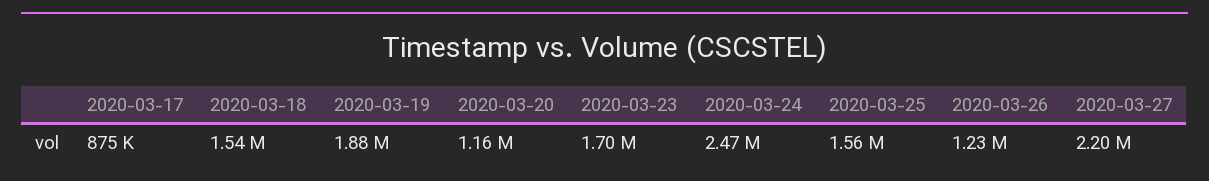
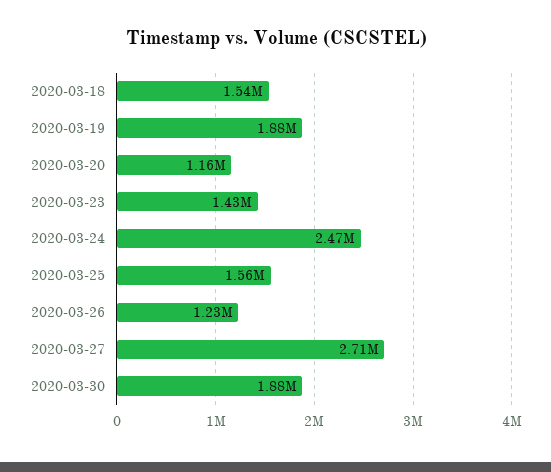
2020-03-17: 875000 -> none
2020-03-23: 1700000 -> 1430000
2020-03-27: 2200000 -> 2710000
2020-03-30: none -> 1880000

